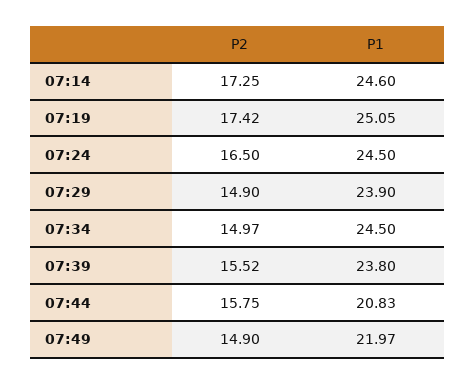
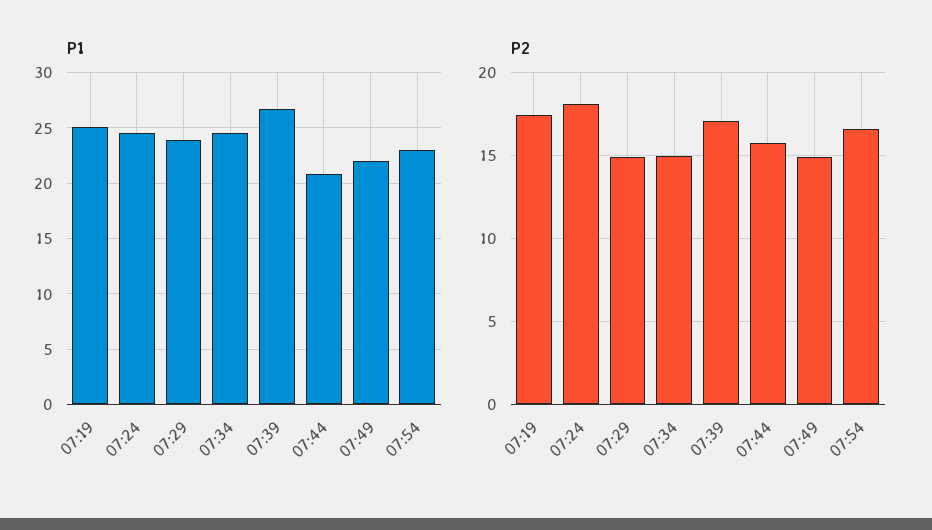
P2, 07:14: 17.25 -> none
P1, 07:14: 24.6 -> none
P2, 07:24: 16.5 -> 18
P2, 07:39: 15.52 -> 17
P1, 07:39: 23.8 -> 27
P1, 07:54: none -> 23
P2, 07:54: none -> 16.5

